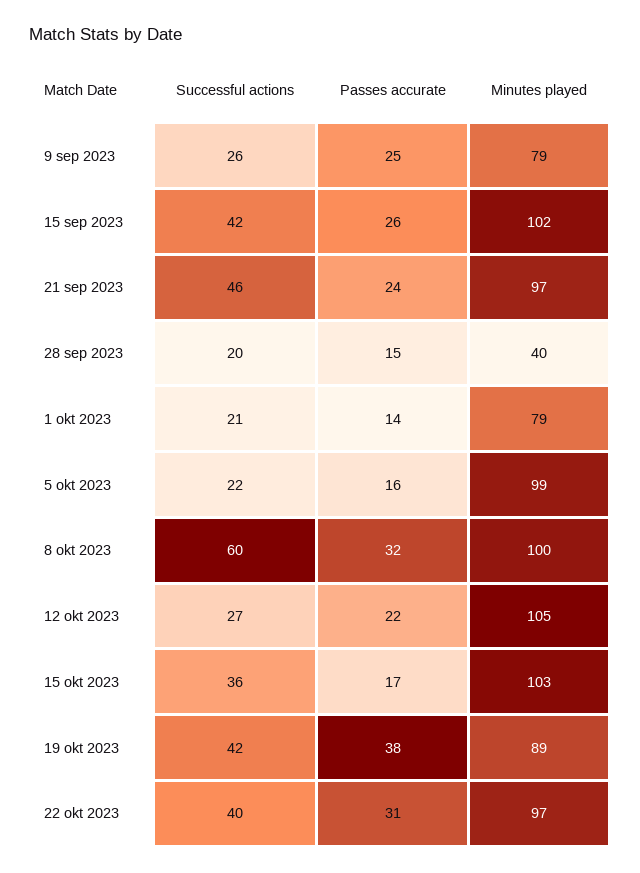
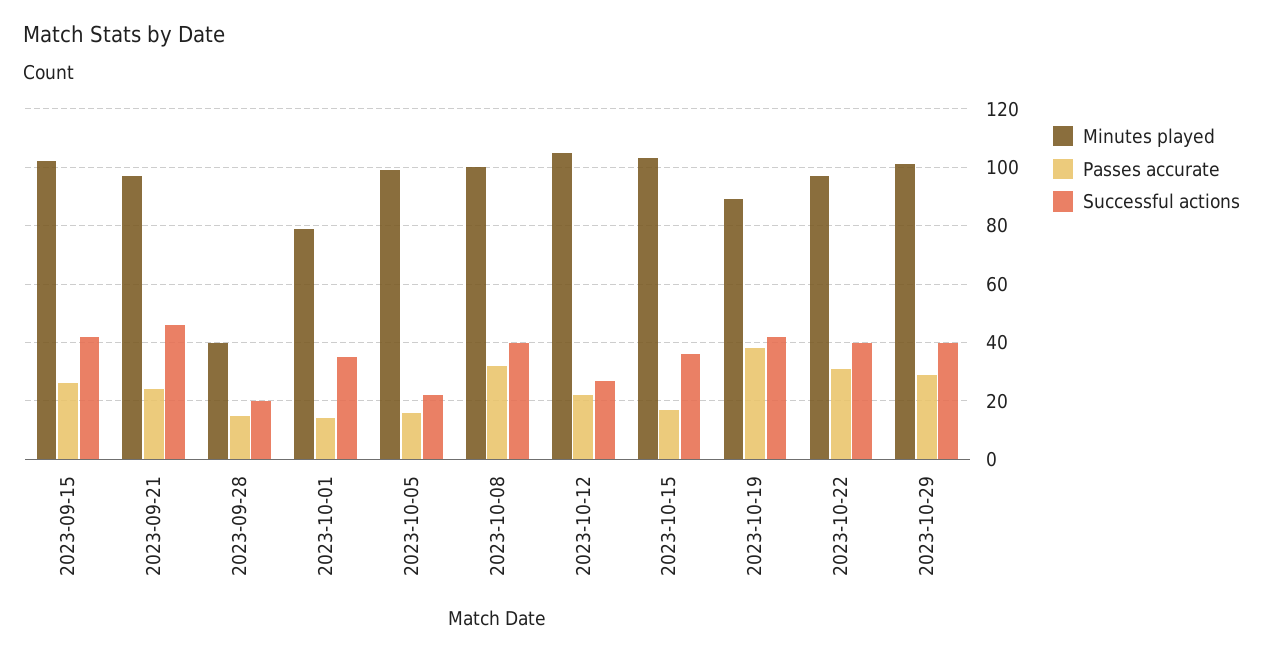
Successful actions, 9 sep 2023: 26 -> none
Passes accurate, 9 sep 2023: 25 -> none
Minutes played, 9 sep 2023: 79 -> none
Successful actions, 1 okt 2023: 21 -> 35
Successful actions, 8 okt 2023: 60 -> 40
Minutes played, 2023-10-29: none -> 100
Passes accurate, 2023-10-29: none -> 30
Successful actions, 2023-10-29: none -> 40

